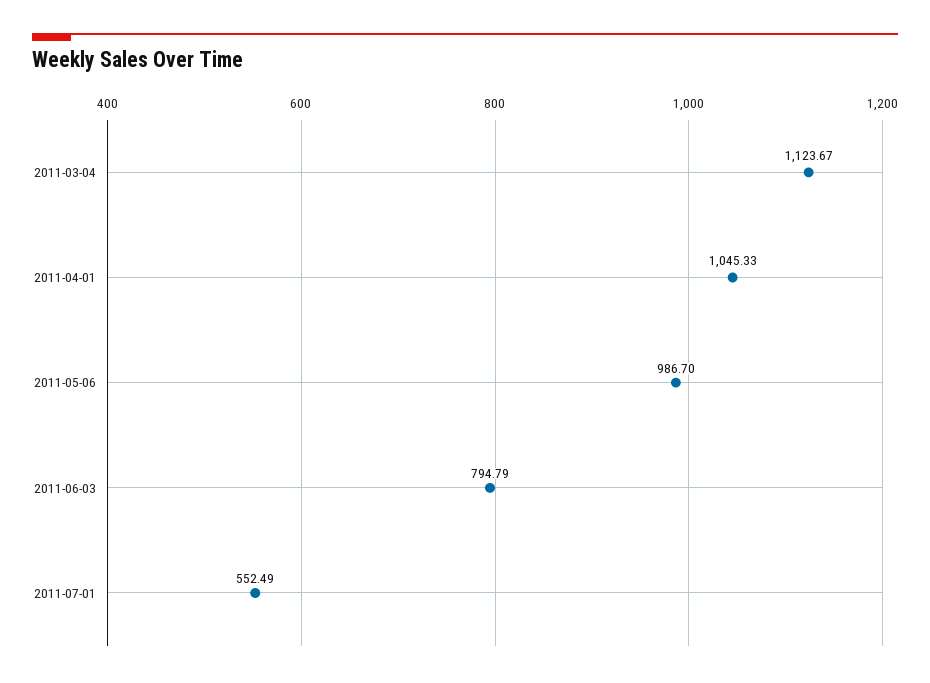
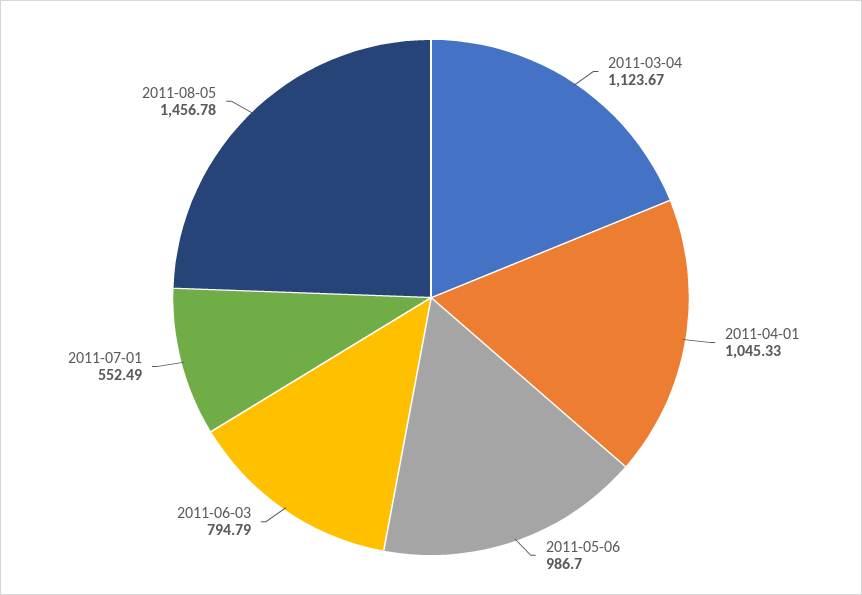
2011-08-05: none -> 1456.78

